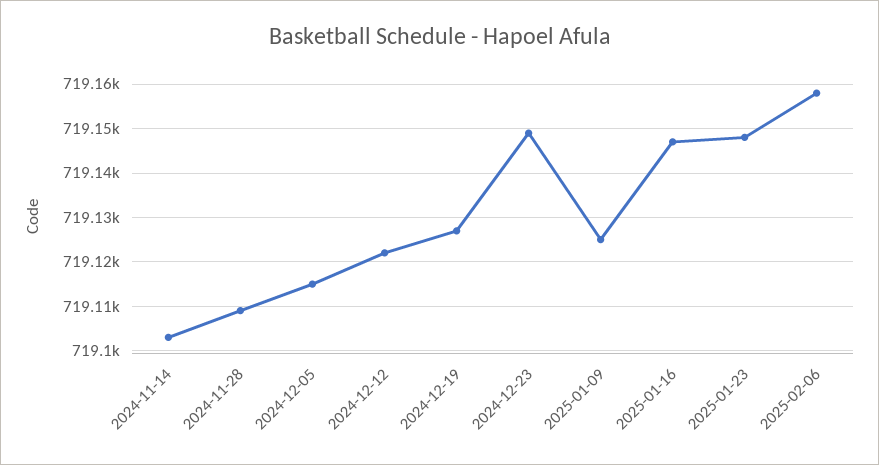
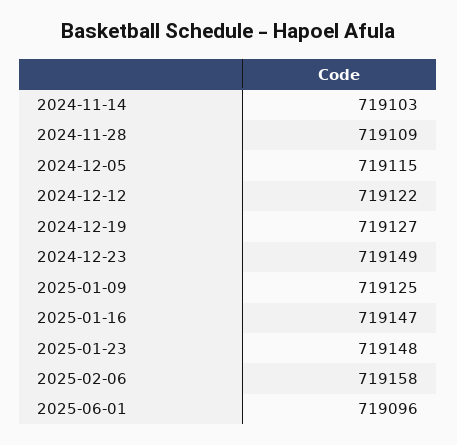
2025-06-01: none -> 719096

